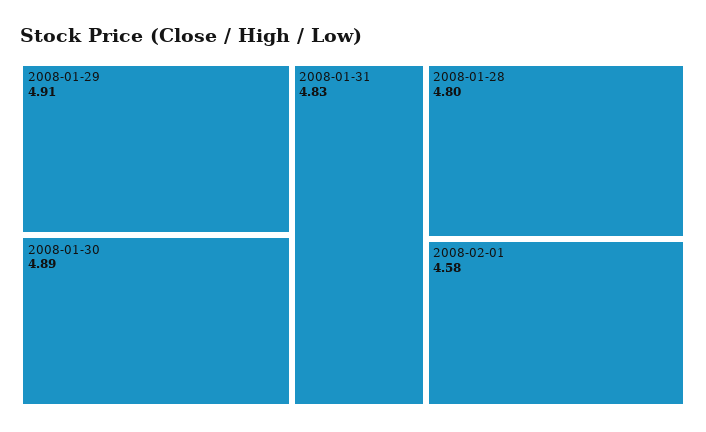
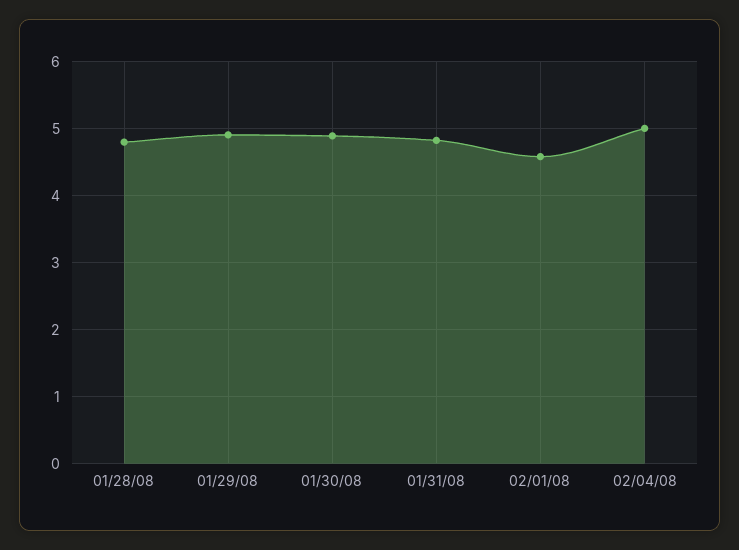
02/04/08: none -> 5

